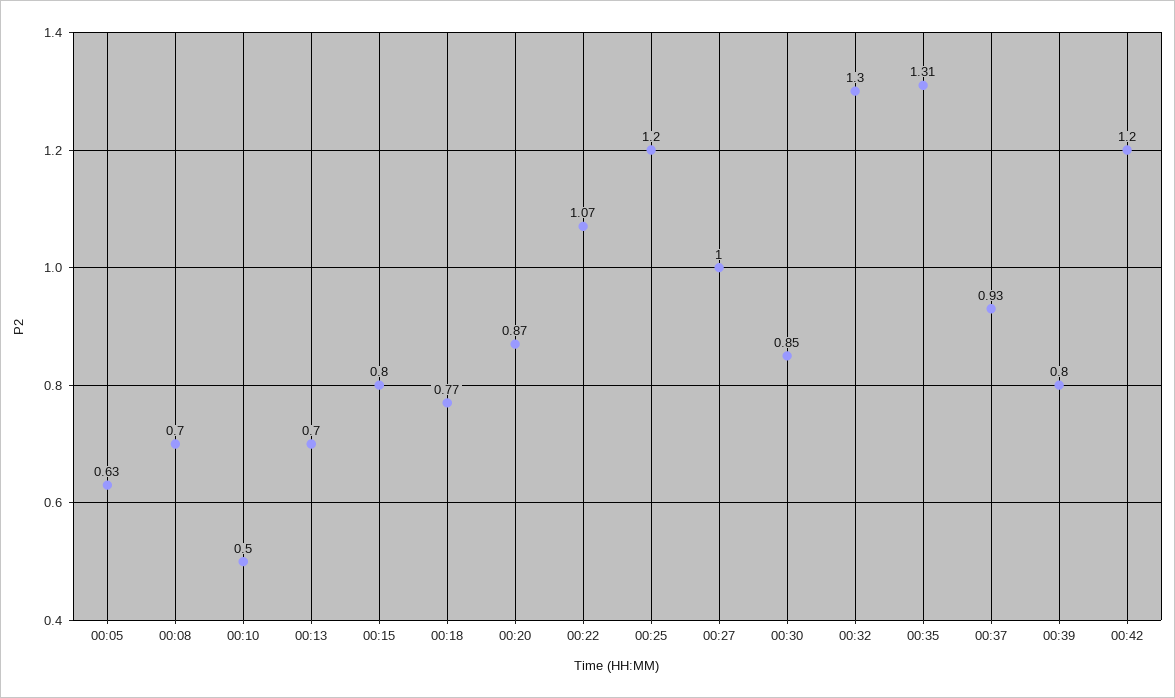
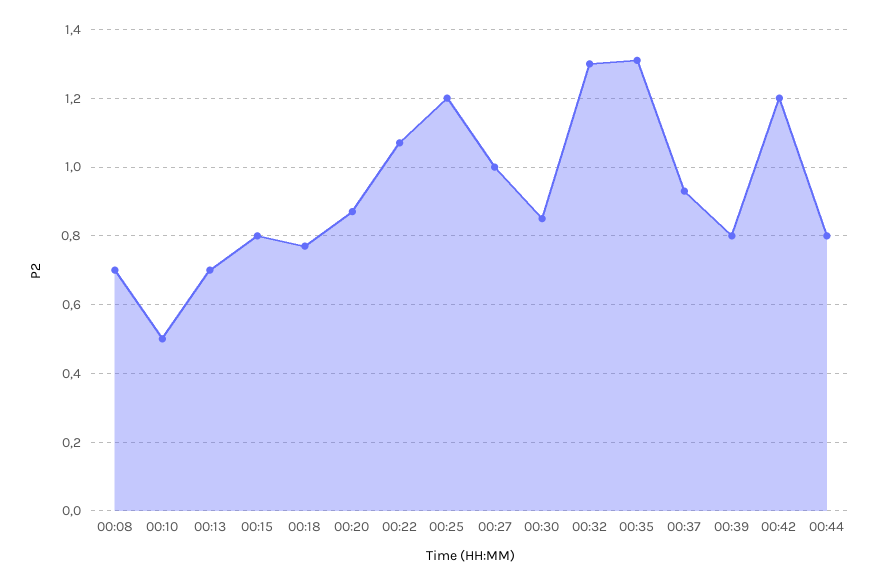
00:05: 0.63 -> none
00:44: none -> 0.8

